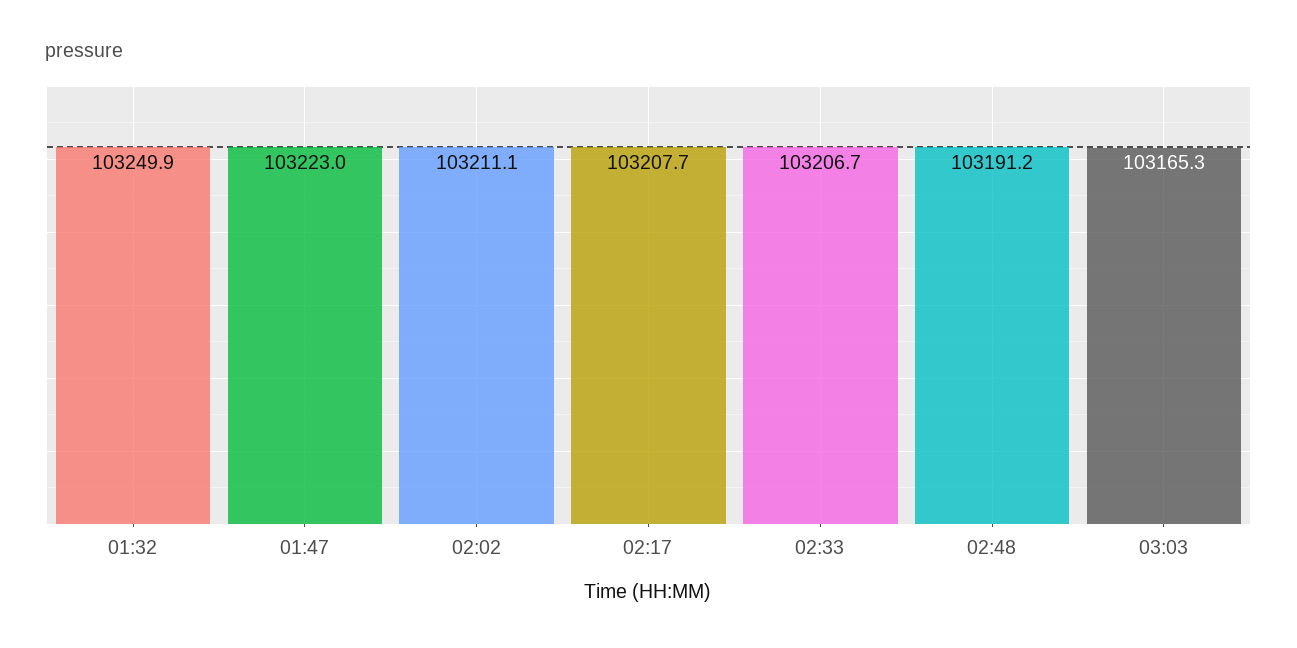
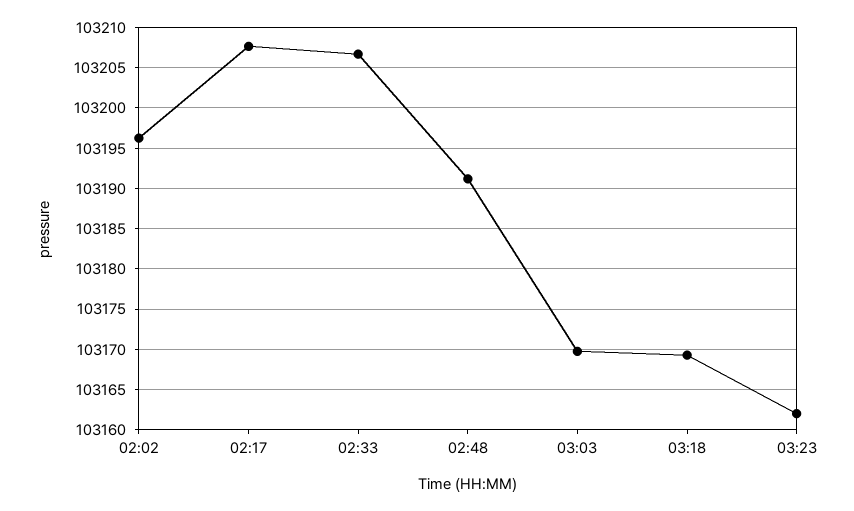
01:32: 103249.9 -> none
01:47: 103223 -> none
02:02: 103211.1 -> 103196
03:03: 103165.3 -> 103170
03:18: none -> 103169
03:23: none -> 103162

